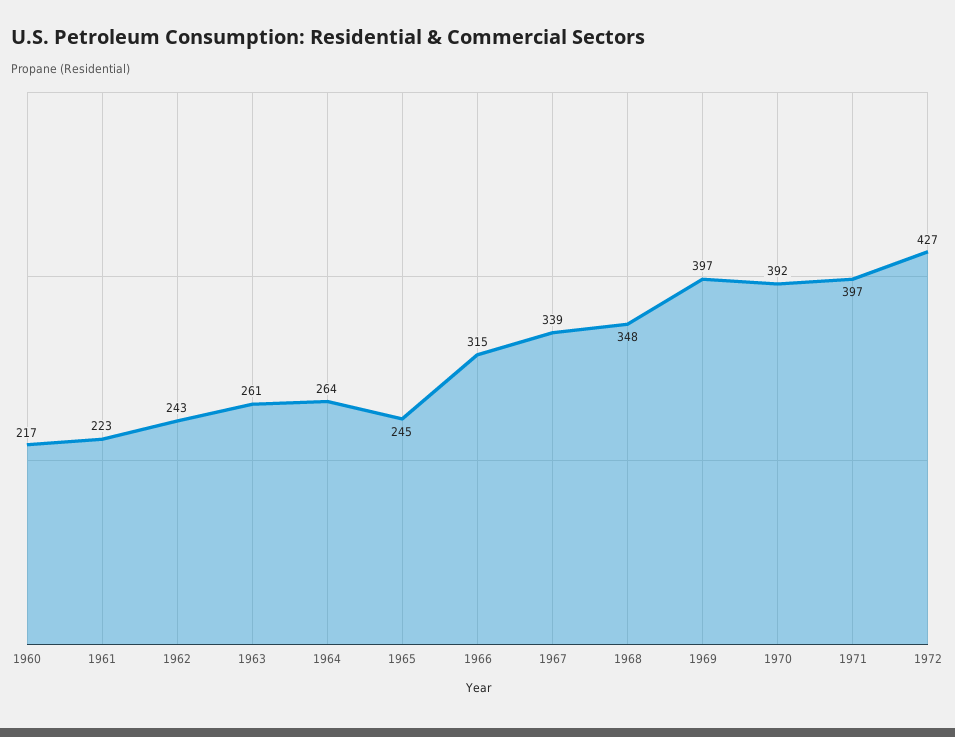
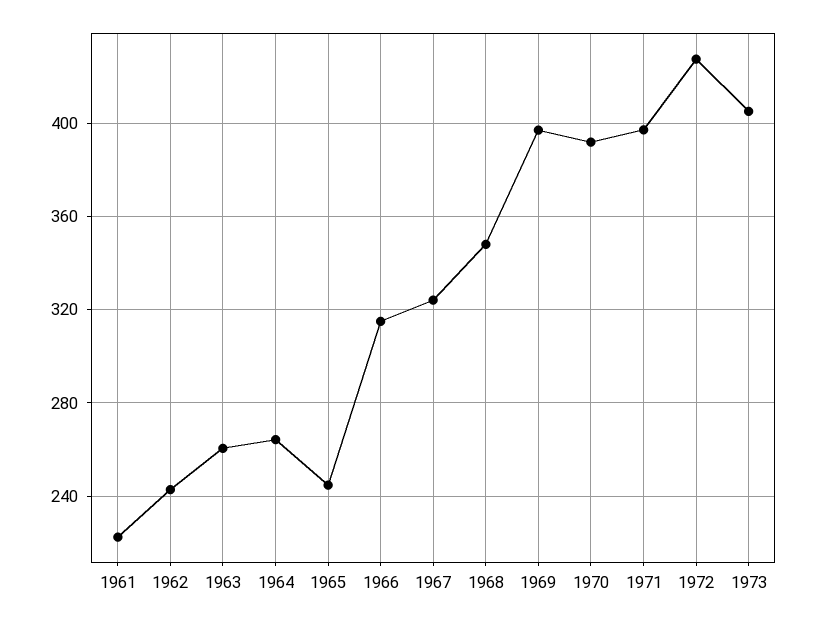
1960: 217 -> none
1967: 339 -> 325
1973: none -> 405

